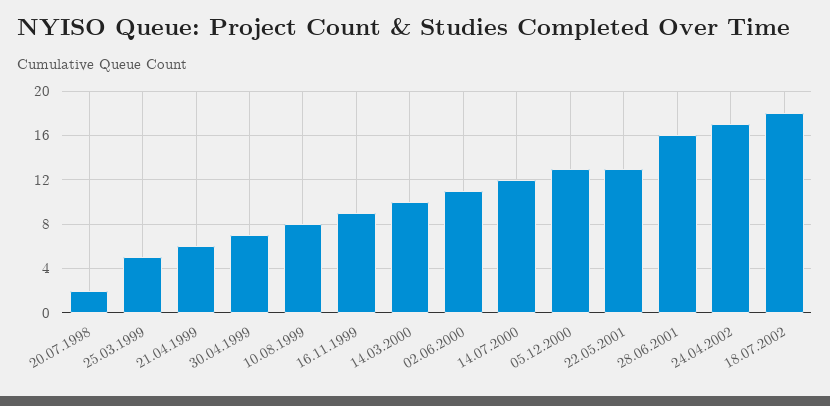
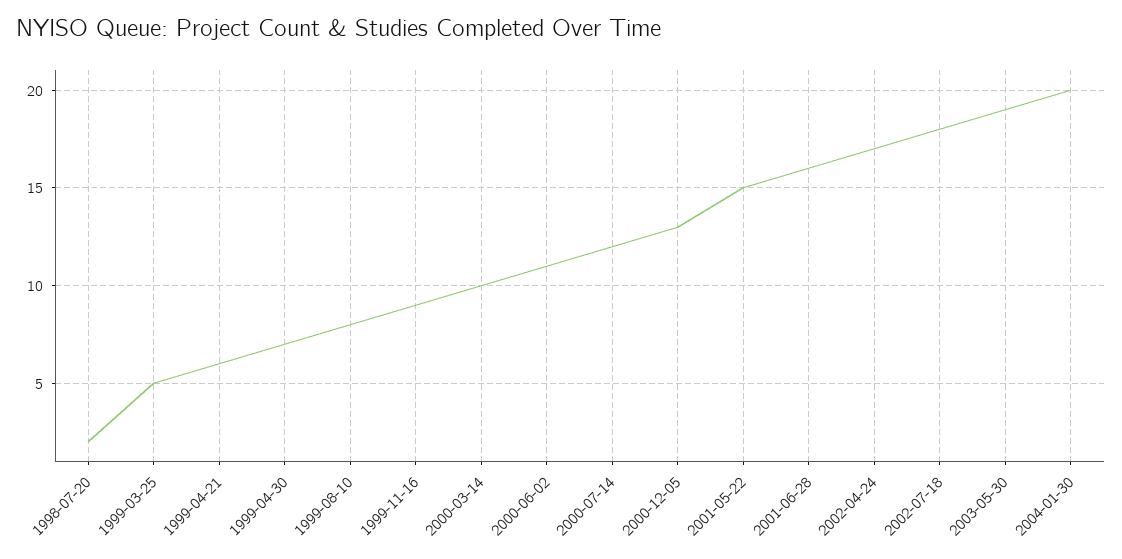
22.05.2001: 13 -> 15
2003-05-30: none -> 19
2004-01-30: none -> 20

